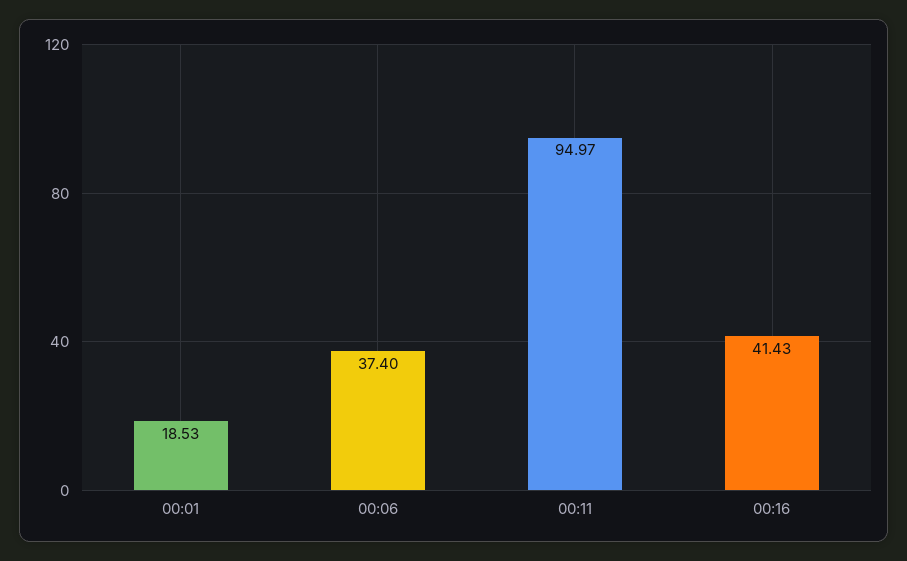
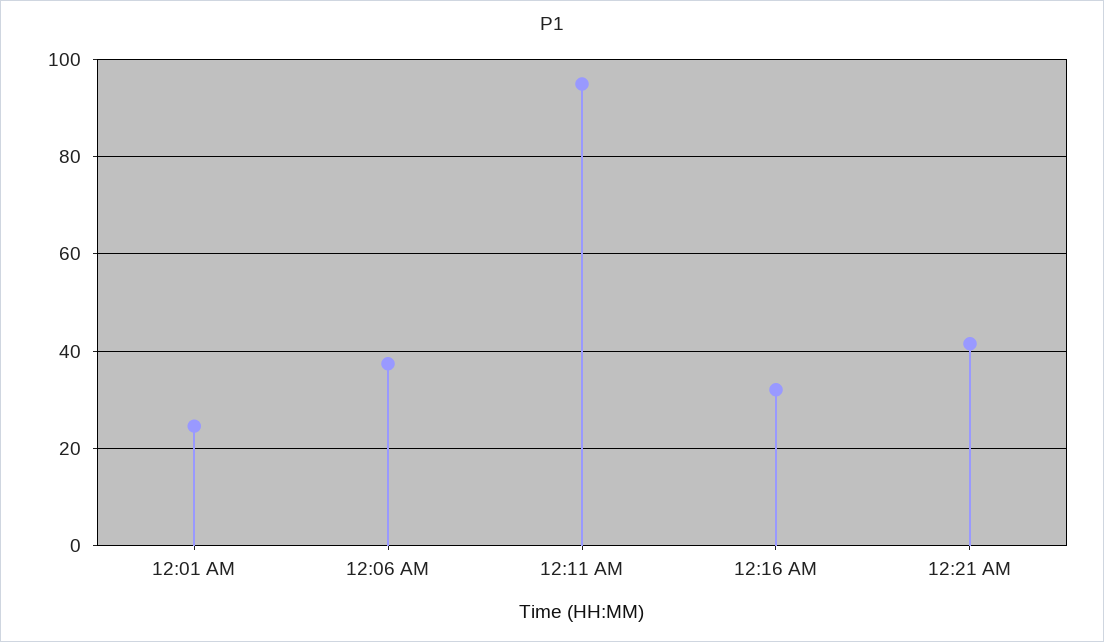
00:01: 18.53 -> 24
00:16: 41.43 -> 32
12:21 AM: none -> 42

